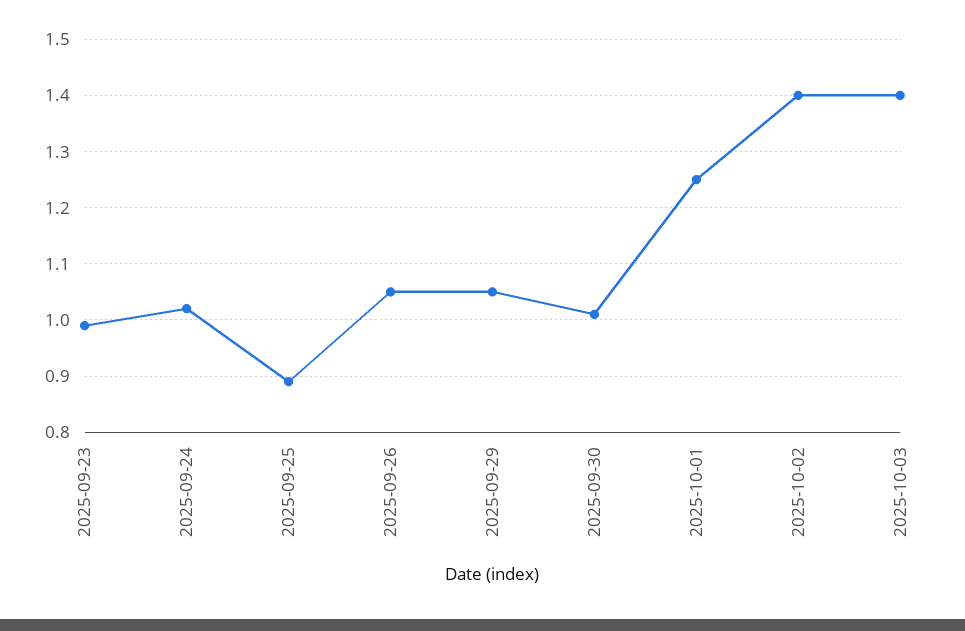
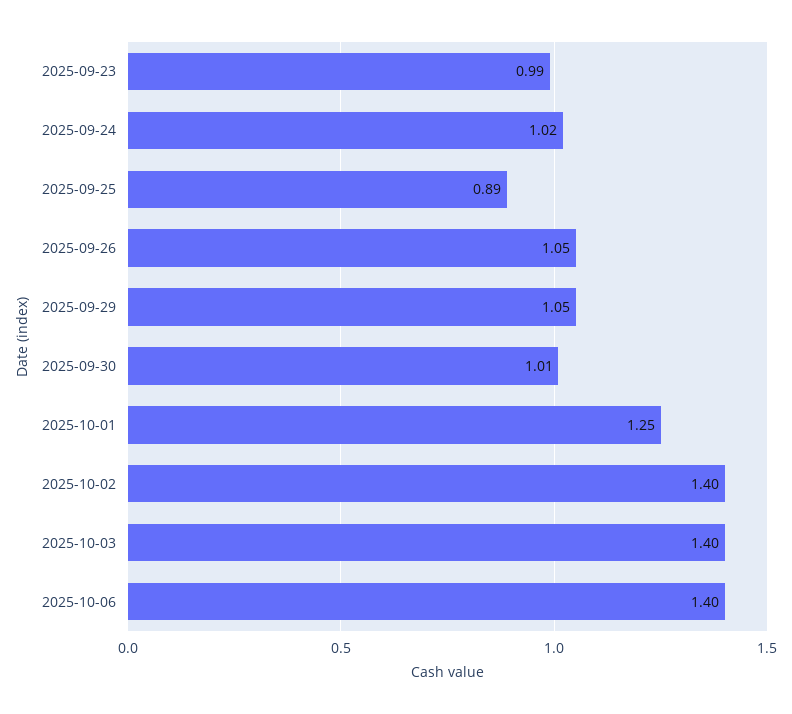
2025-10-06: none -> 1.4

